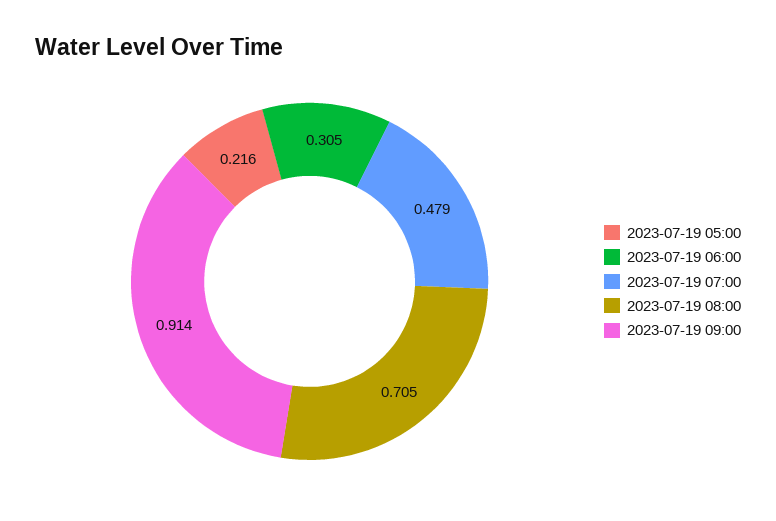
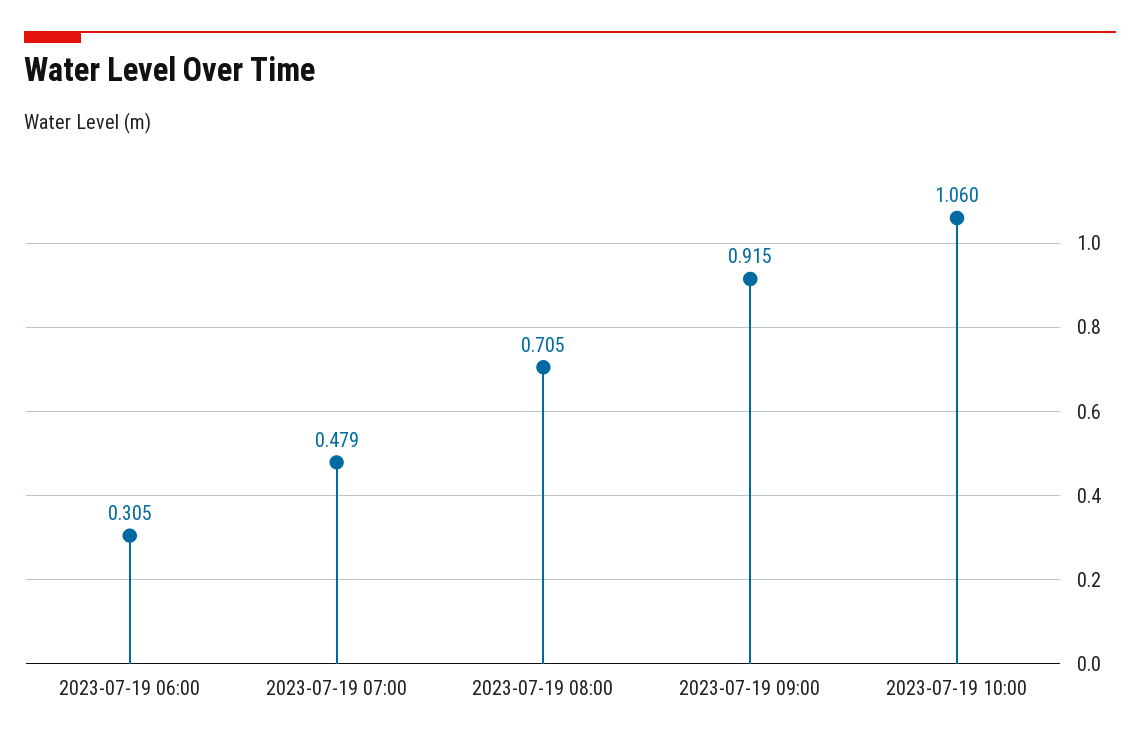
2023-07-19 05:00: 0.216 -> none
2023-07-19 09:00: 0.914 -> 0.915
2023-07-19 10:00: none -> 1.06

